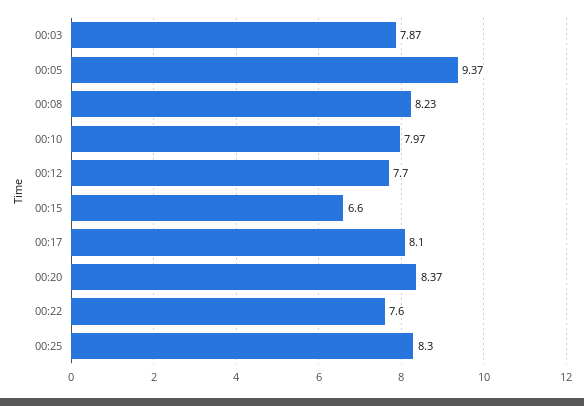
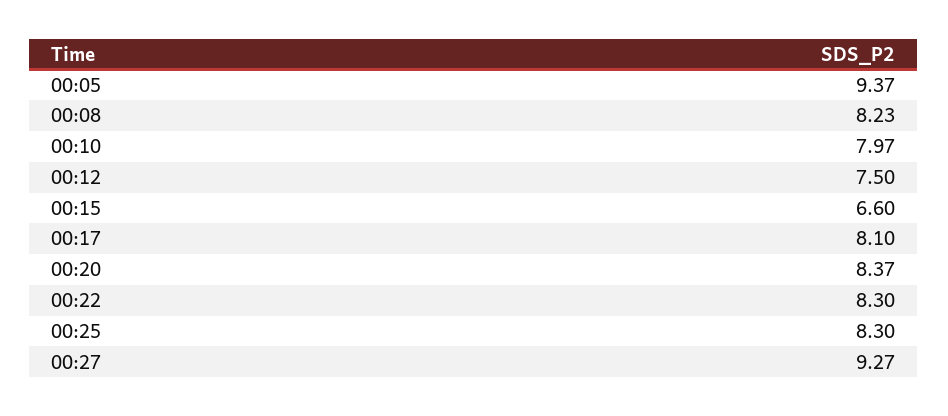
00:03: 7.87 -> none
00:12: 7.7 -> 7.5
00:22: 7.6 -> 8.3
00:27: none -> 9.27

